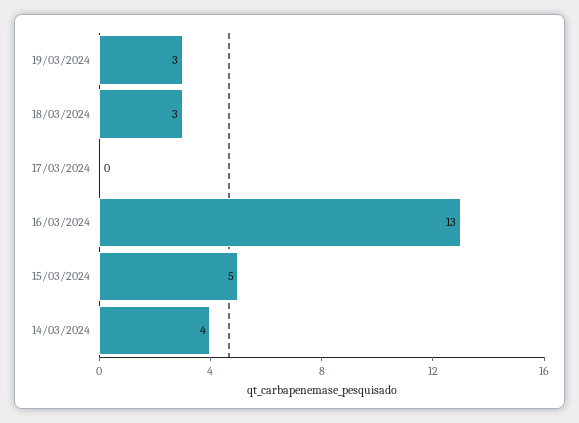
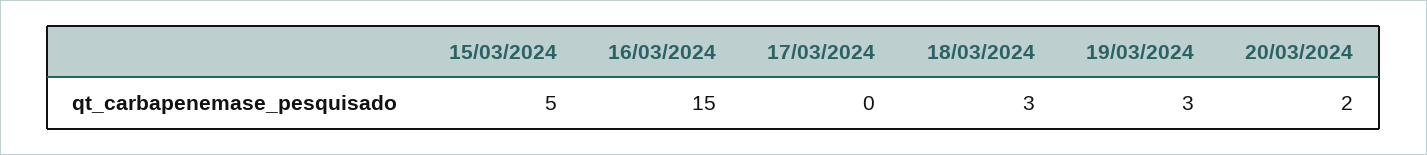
16/03/2024: 13 -> 15
14/03/2024: 4 -> none
20/03/2024: none -> 2

